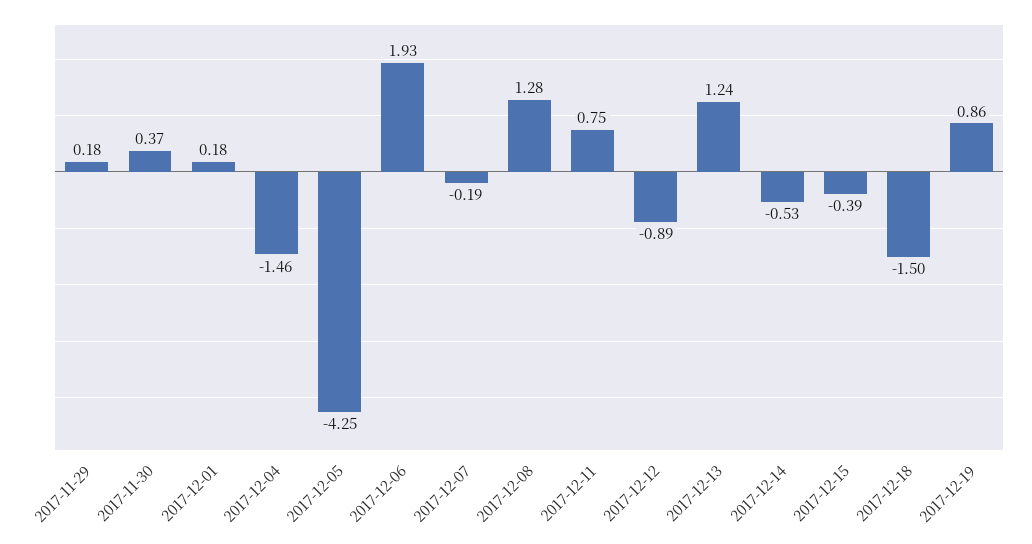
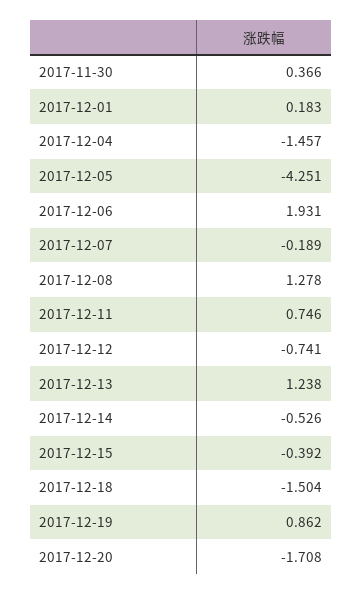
2017-11-29: 0.18 -> none
2017-12-12: -0.89 -> -0.741
2017-12-20: none -> -1.708

